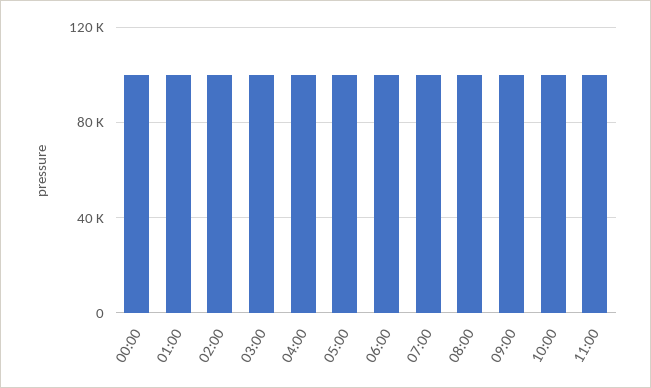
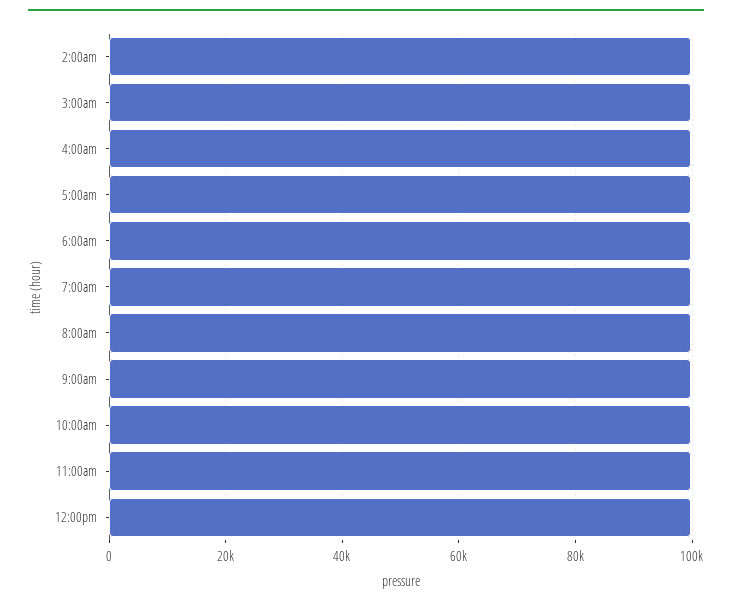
00:00: 100000 -> none
01:00: 100000 -> none
12:00pm: none -> 100000

